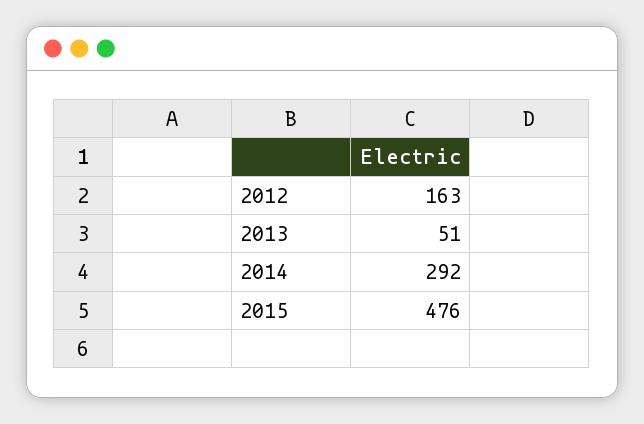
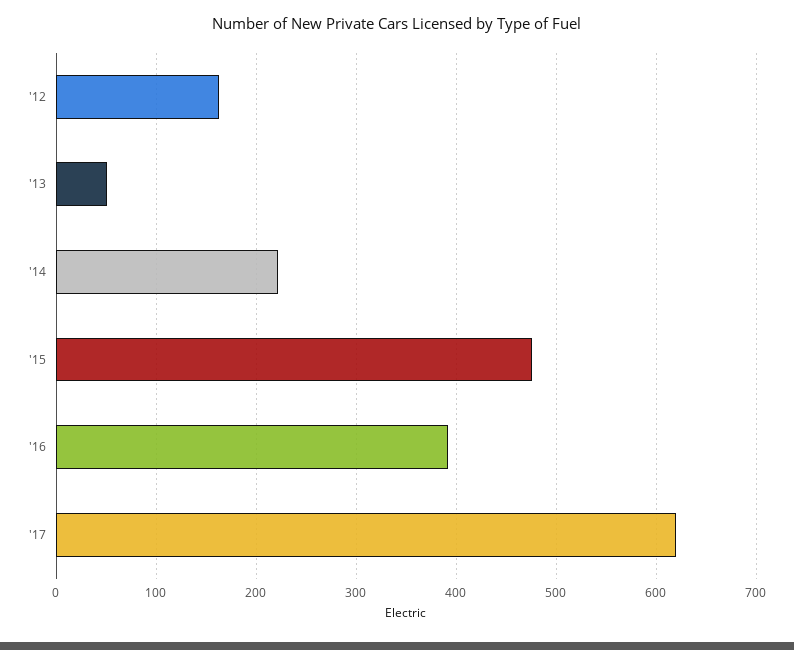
2014: 292 -> 220
'16: none -> 390
'17: none -> 620

